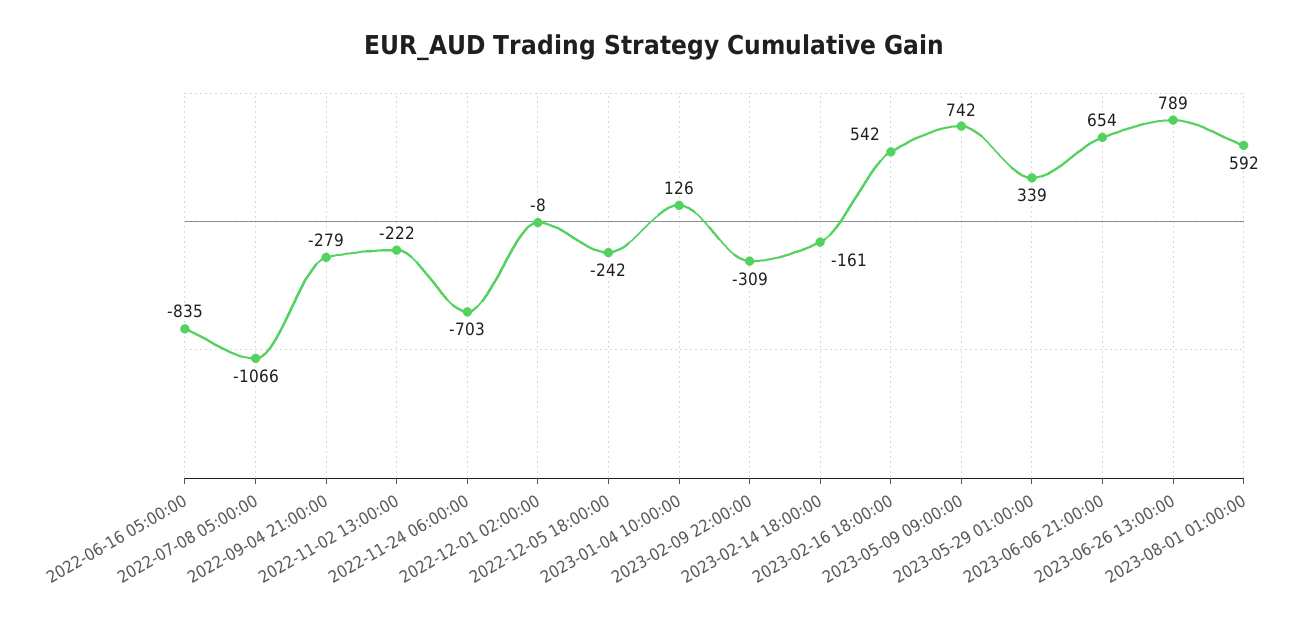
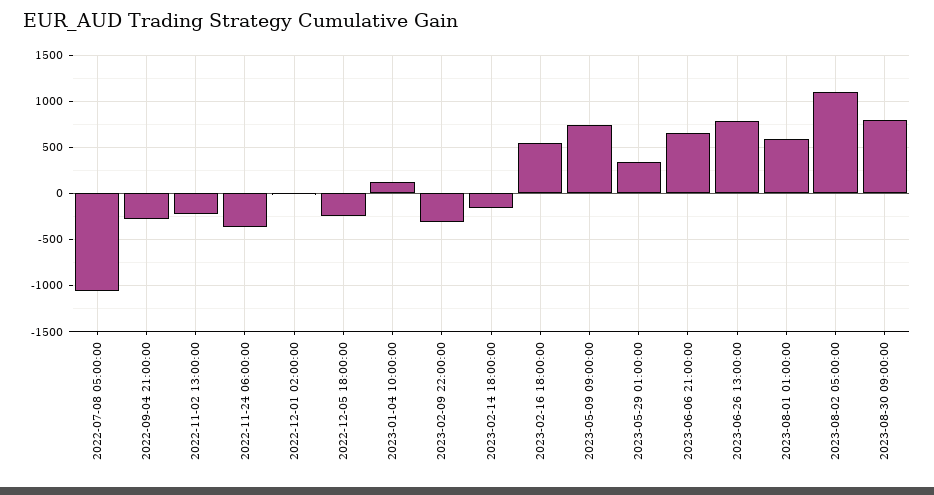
2022-06-16 05:00:00: -835 -> none
2022-11-24 06:00:00: -703 -> -400
2023-08-02 05:00:00: none -> 1100
2023-08-30 09:00:00: none -> 800

